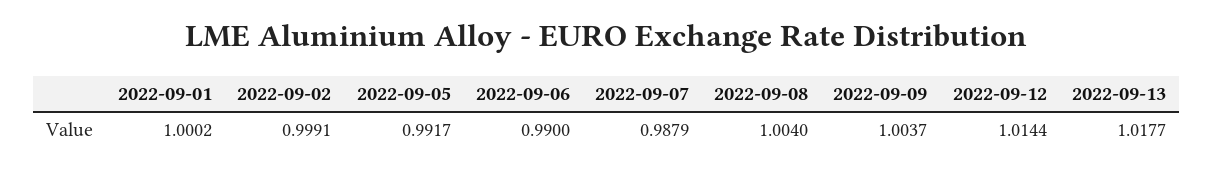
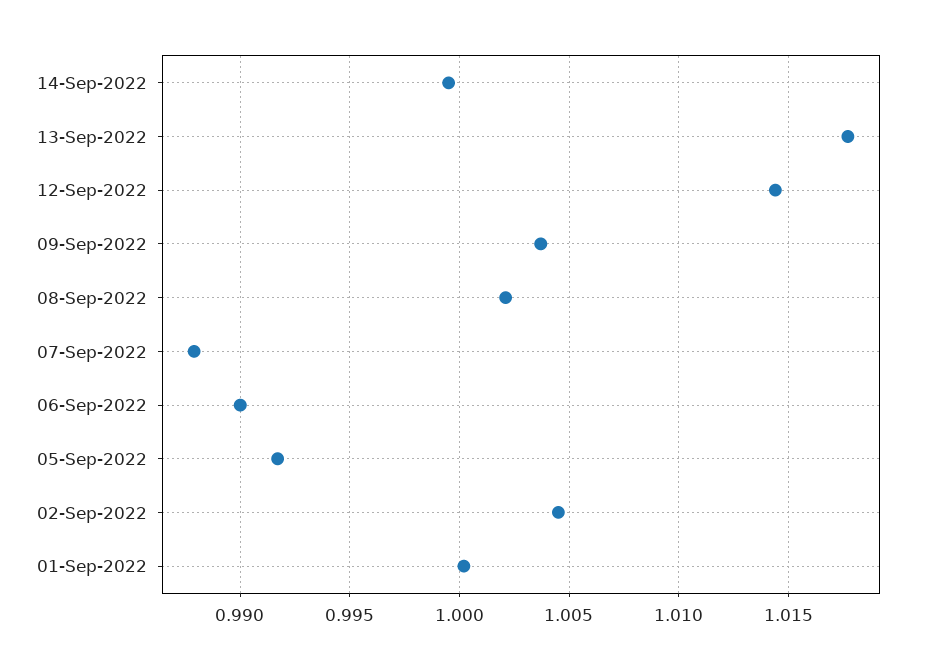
2022-09-02: 0.9991 -> 1.0045
2022-09-08: 1.004 -> 1.002
14-Sep-2022: none -> 0.9995

